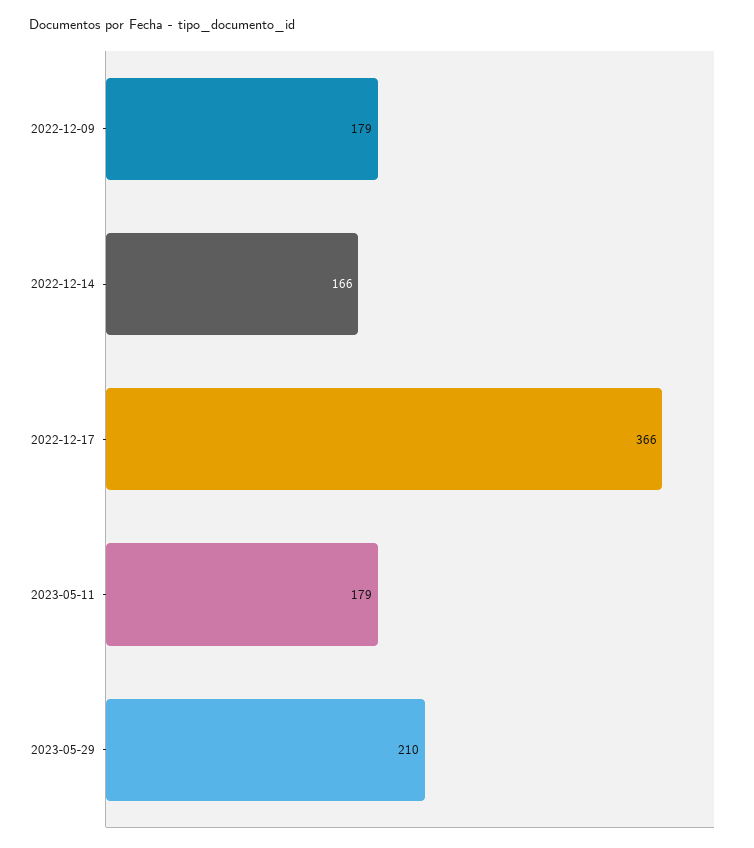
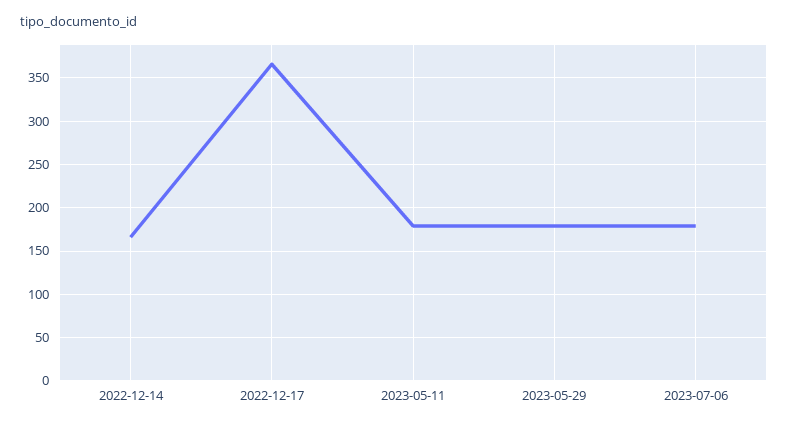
2022-12-09: 179 -> none
2023-05-29: 210 -> 180
2023-07-06: none -> 180

